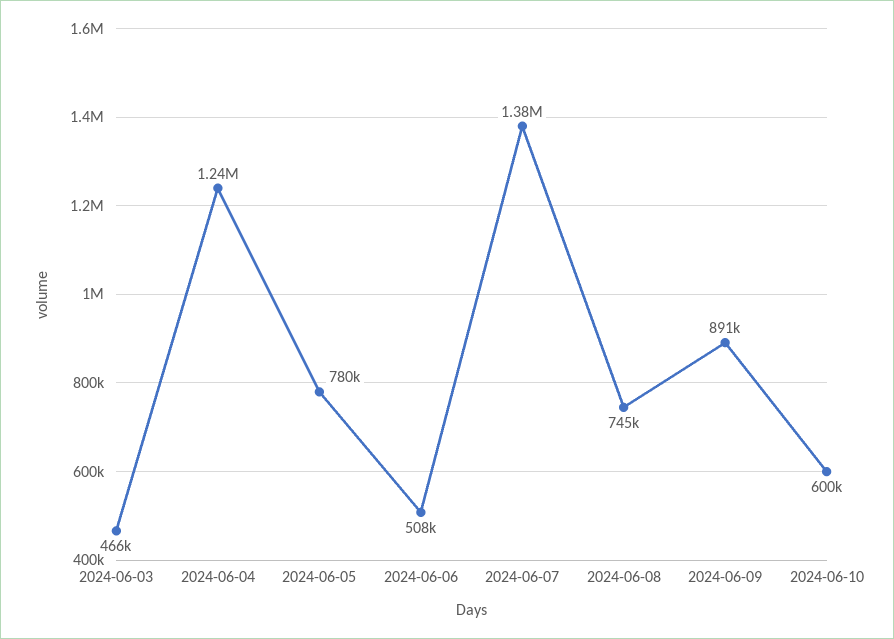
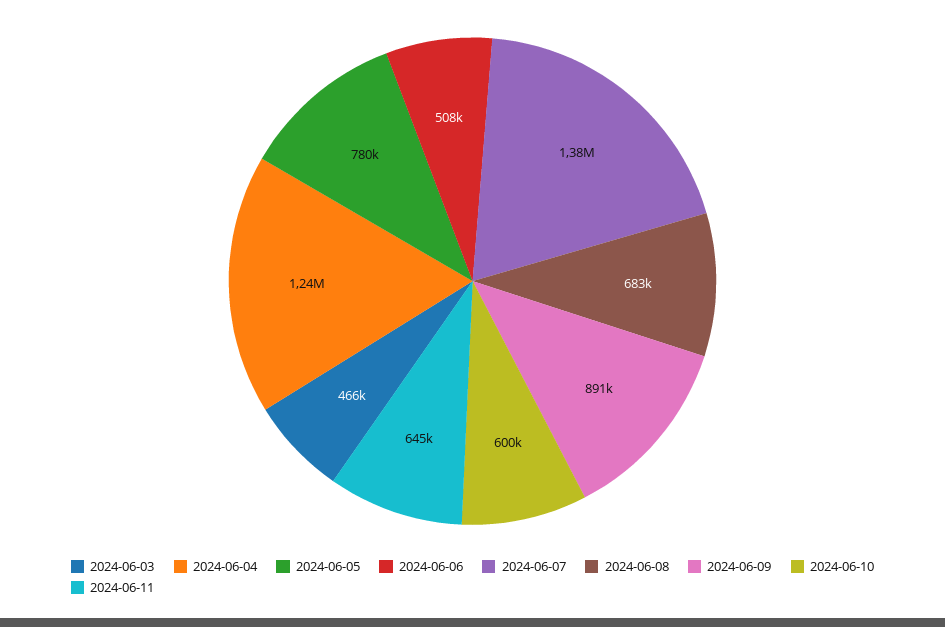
2024-06-08: 745000 -> 683000
2024-06-11: none -> 645000

